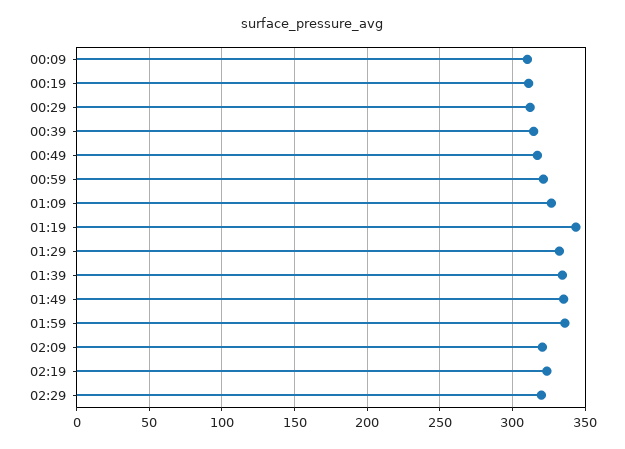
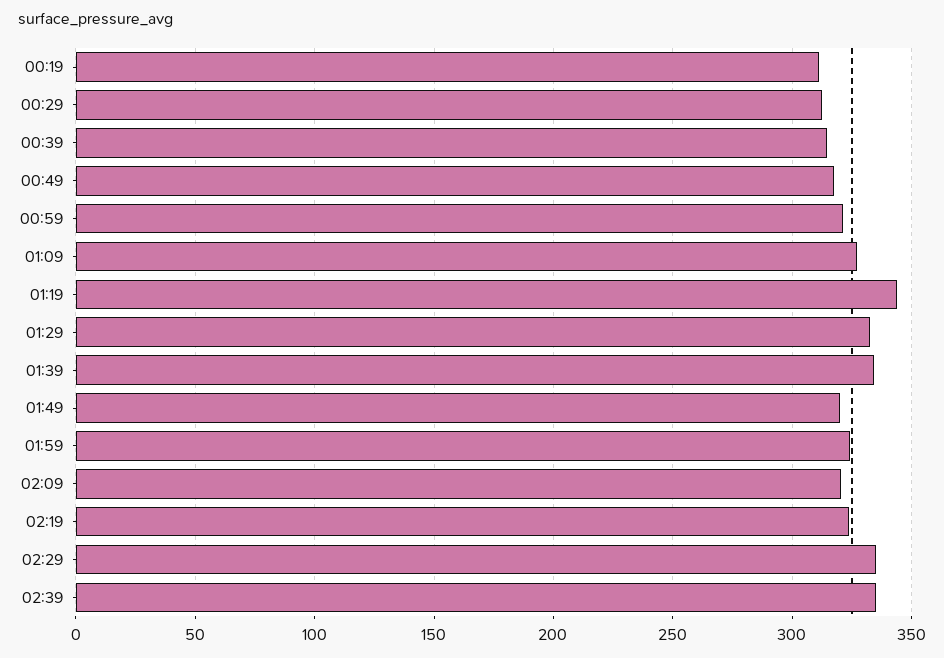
00:09: 310 -> none
01:49: 335 -> 320
01:59: 335 -> 325
02:29: 320 -> 335
02:39: none -> 335

